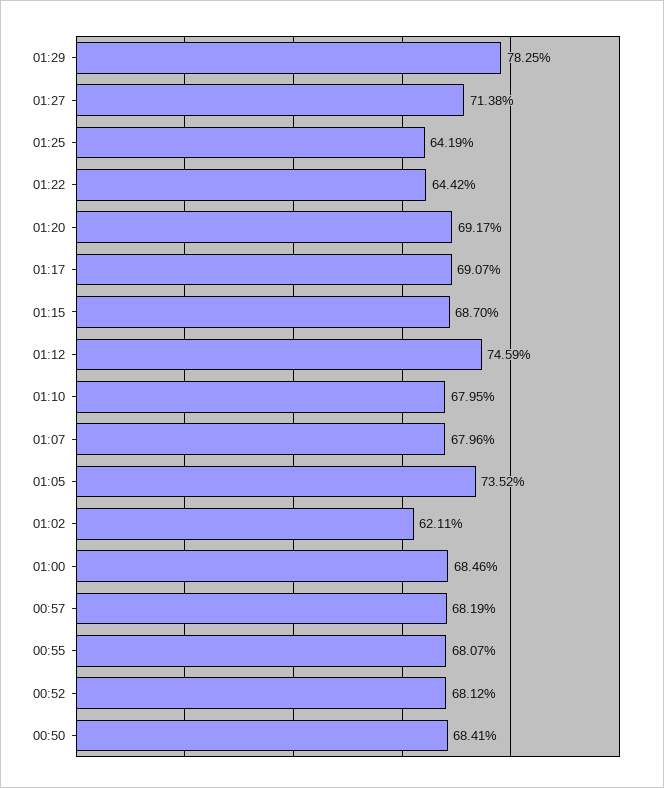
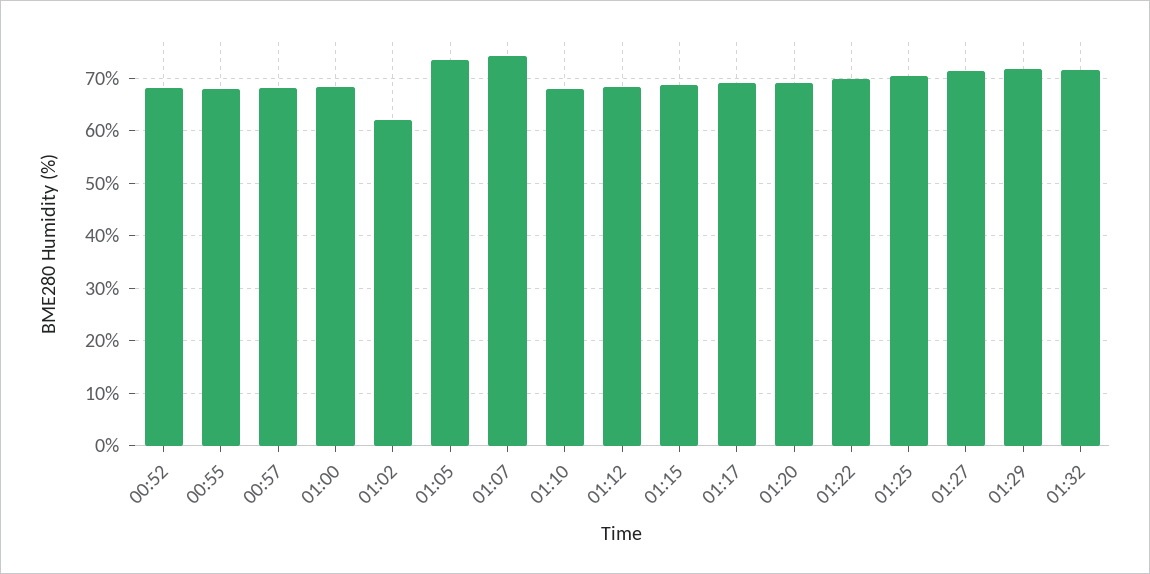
01:29: 78.25 -> 72
01:25: 64.19 -> 70
01:22: 64.42 -> 70
01:12: 74.59 -> 68
01:07: 67.96 -> 74
00:50: 68.41 -> none
01:32: none -> 72

